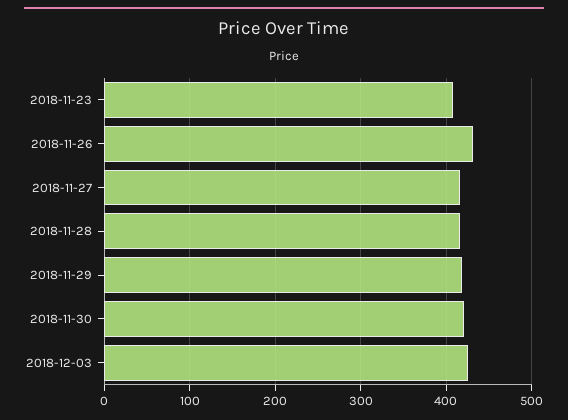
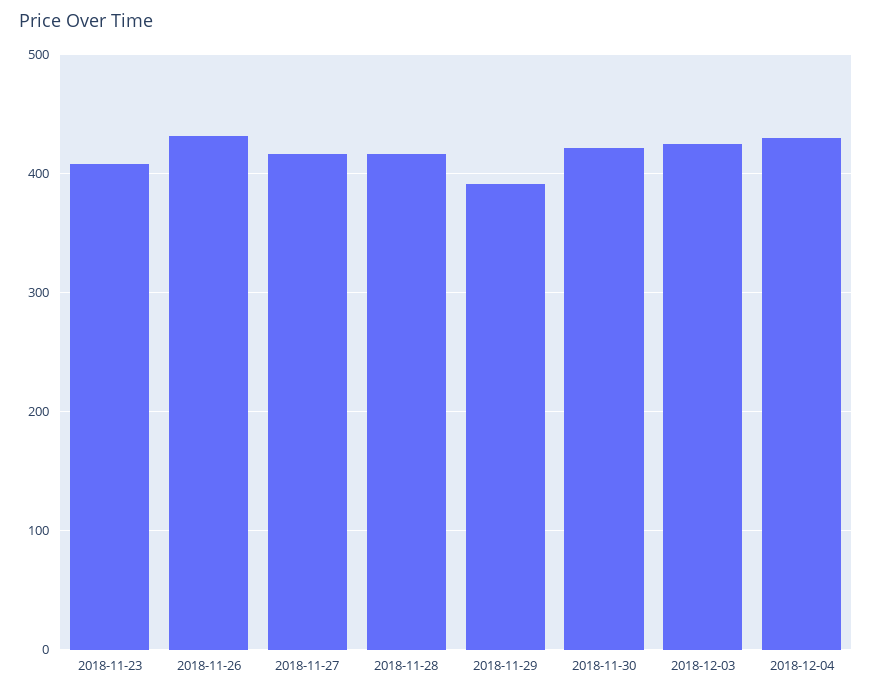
2018-11-29: 420 -> 390
2018-12-04: none -> 430

